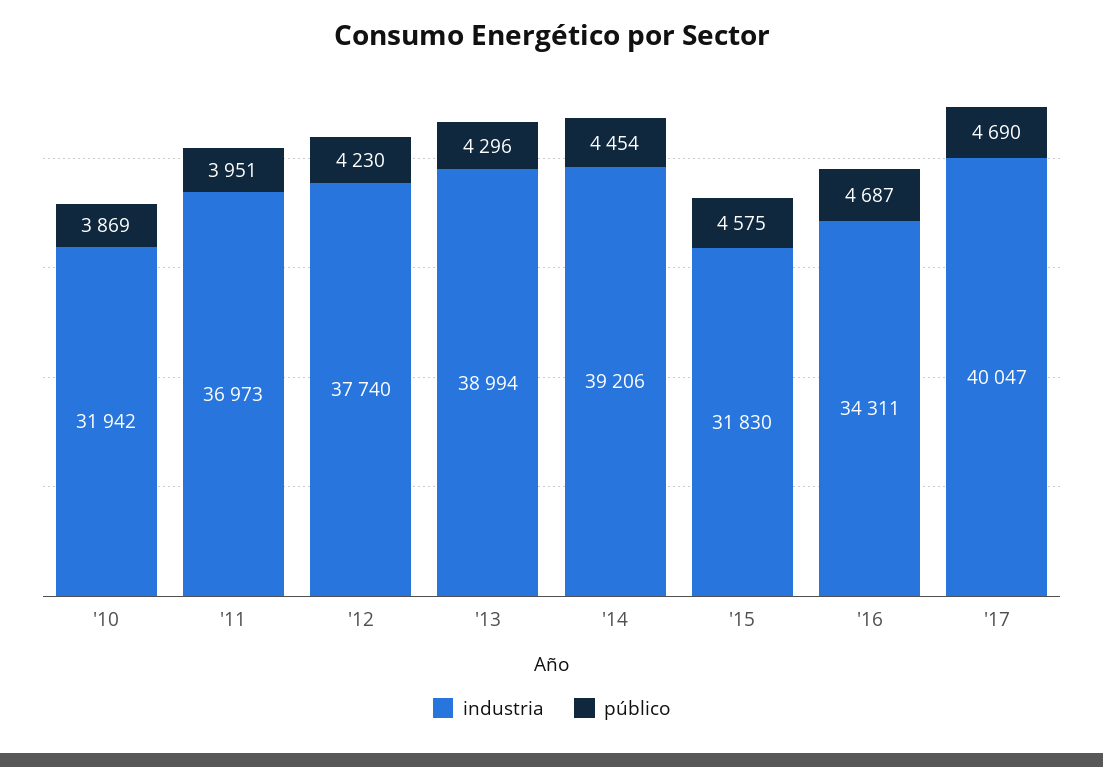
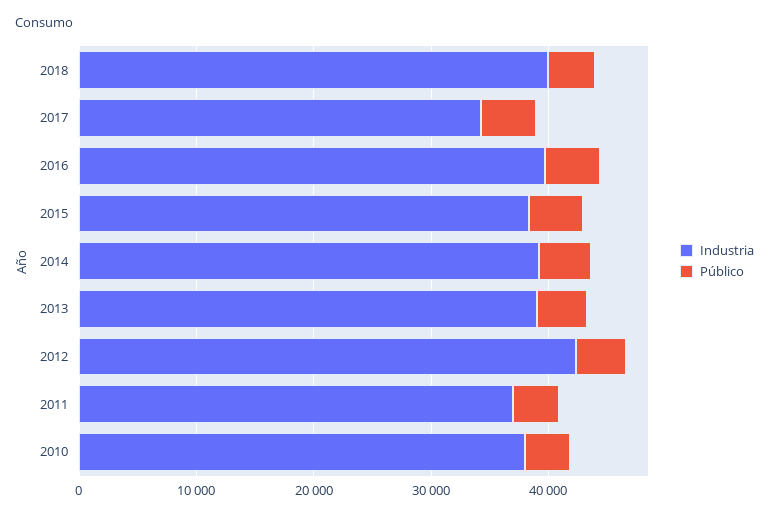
industria, '10: 31942 -> 38000
industria, '12: 37740 -> 42000
industria, '15: 31830 -> 38000
industria, '16: 34311 -> 40000
industria, '17: 40047 -> 34000
industria, 2018: none -> 40000
público, 2018: none -> 4000

